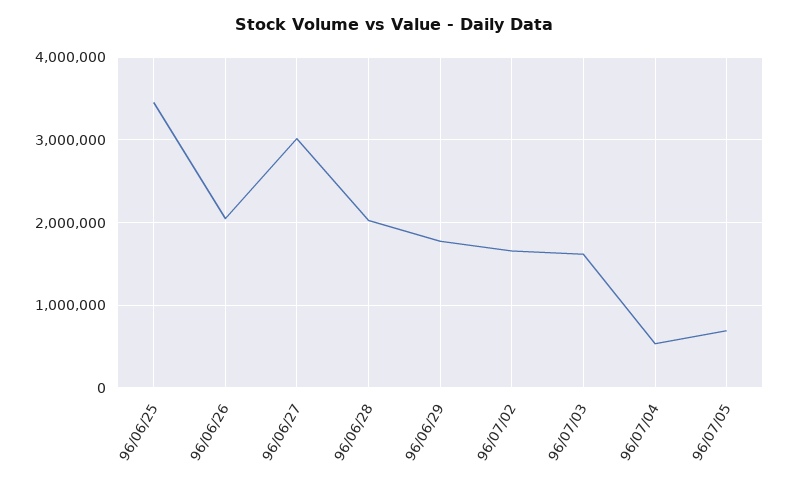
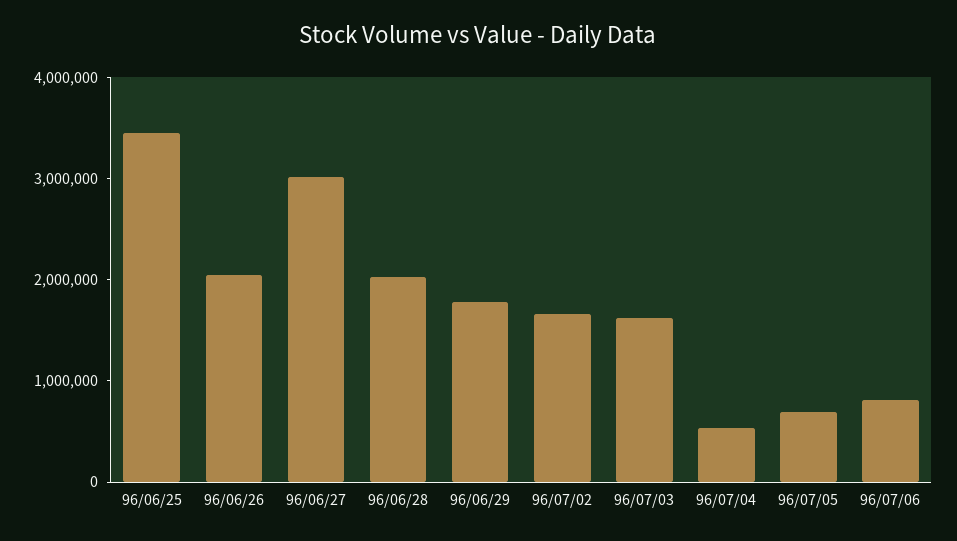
96/07/06: none -> 800000

